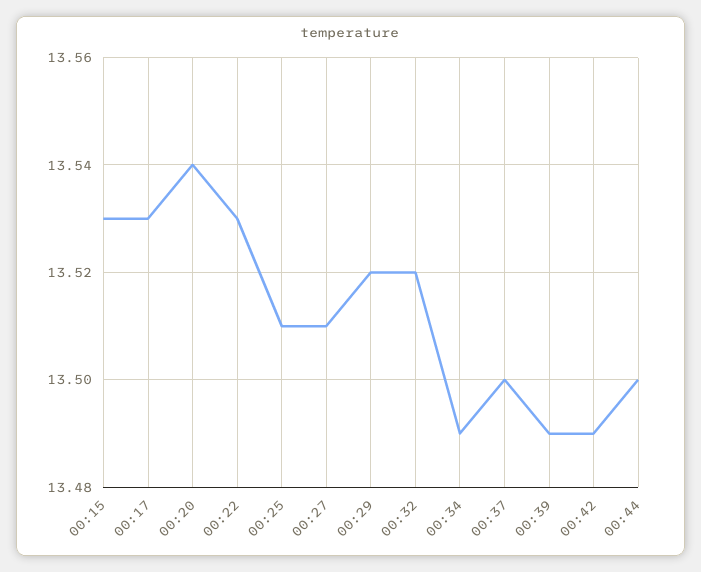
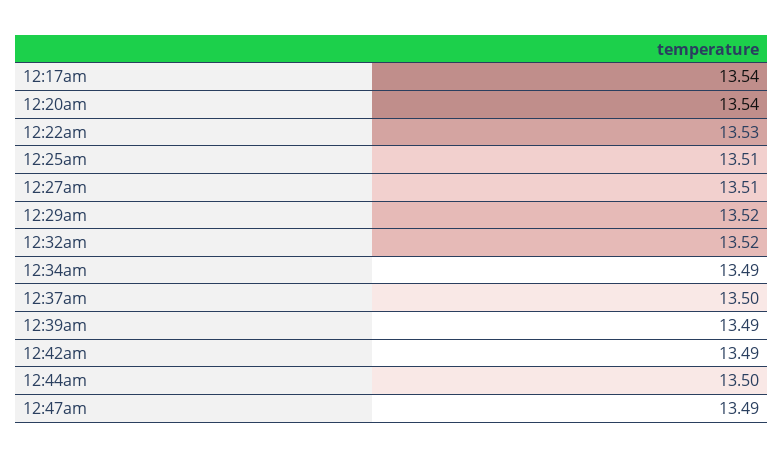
00:15: 13.53 -> none
00:17: 13.53 -> 13.54
12:47am: none -> 13.49

